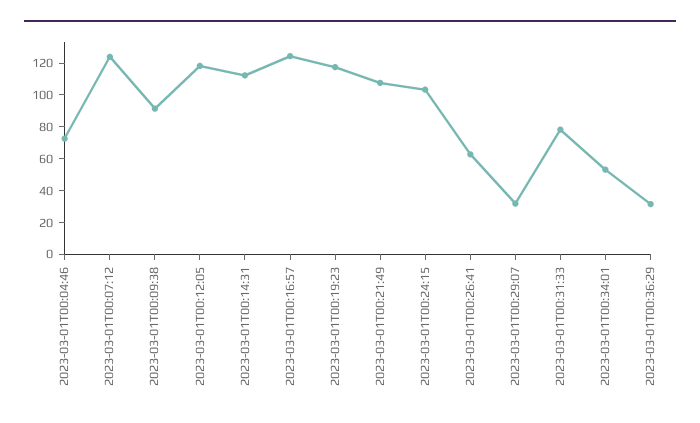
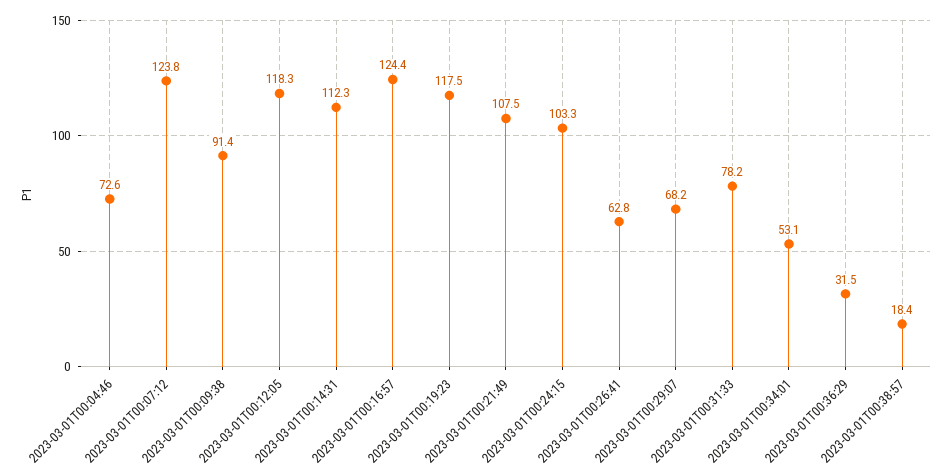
2023-03-01T00:29:07: 30 -> 68.2
2023-03-01T00:38:57: none -> 18.4

